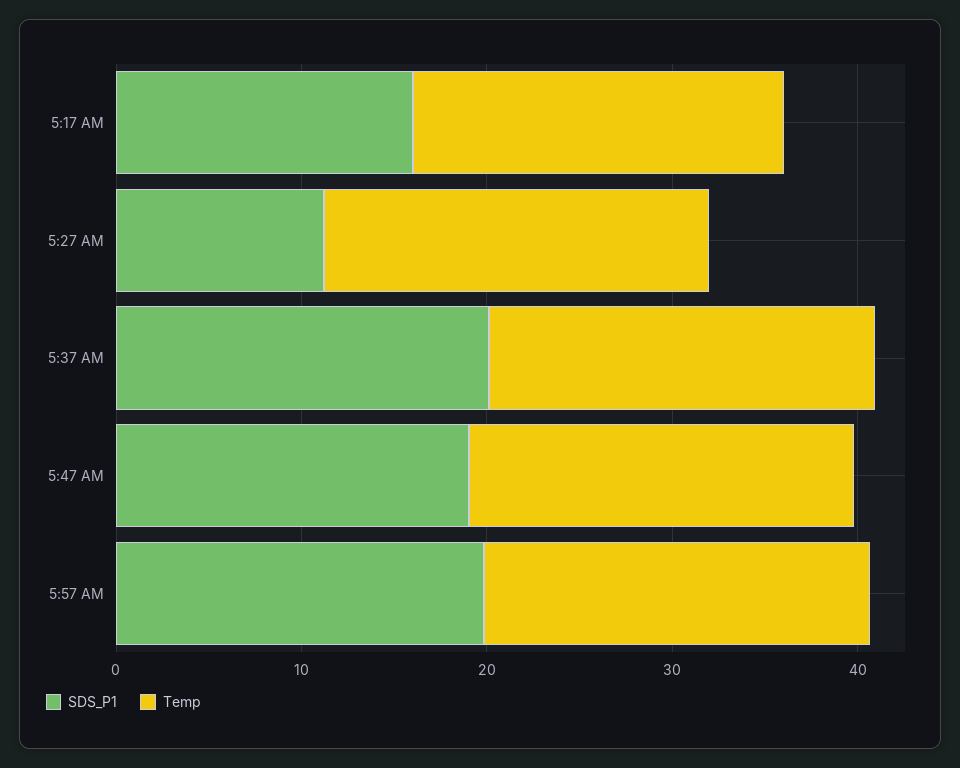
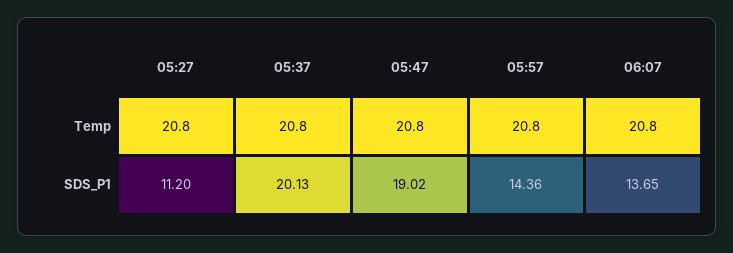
SDS_P1, 5:17 AM: 16 -> none
Temp, 5:17 AM: 20 -> none
SDS_P1, 5:57 AM: 20 -> 14.36
Temp, 06:07: none -> 20.8
SDS_P1, 06:07: none -> 13.65

